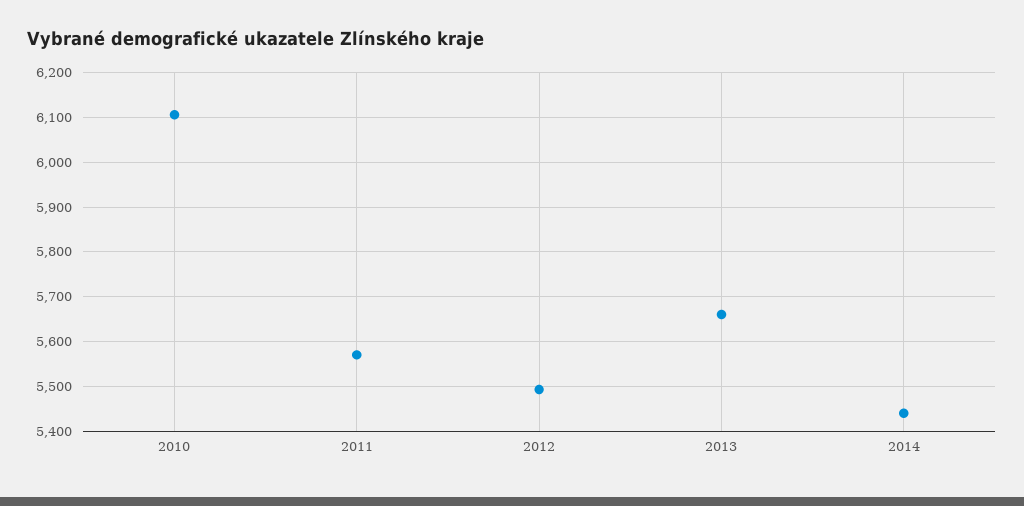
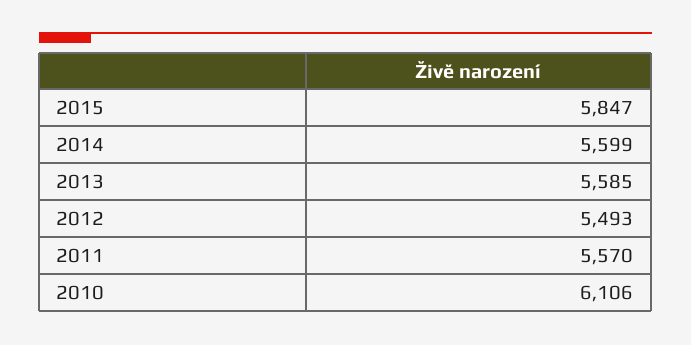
2013: 5660 -> 5585
2014: 5440 -> 5599
2015: none -> 5847

